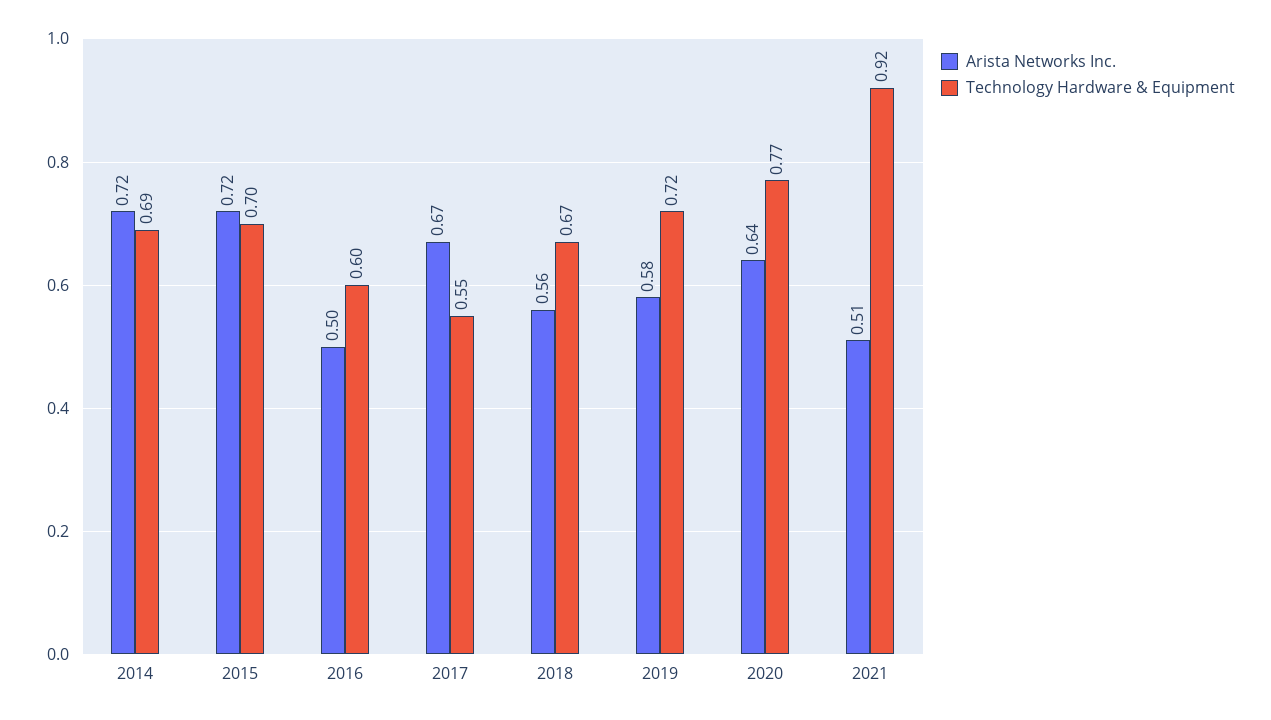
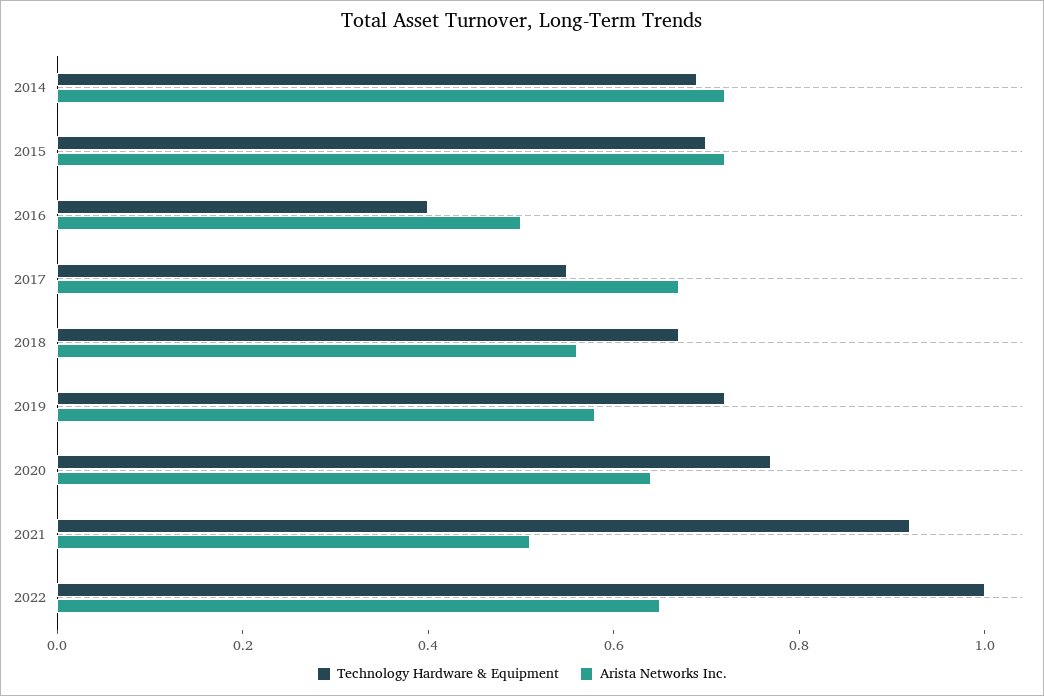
Technology Hardware & Equipment, 2016: 0.6 -> 0.4
Technology Hardware & Equipment, 2022: none -> 1
Arista Networks Inc., 2022: none -> 0.65

